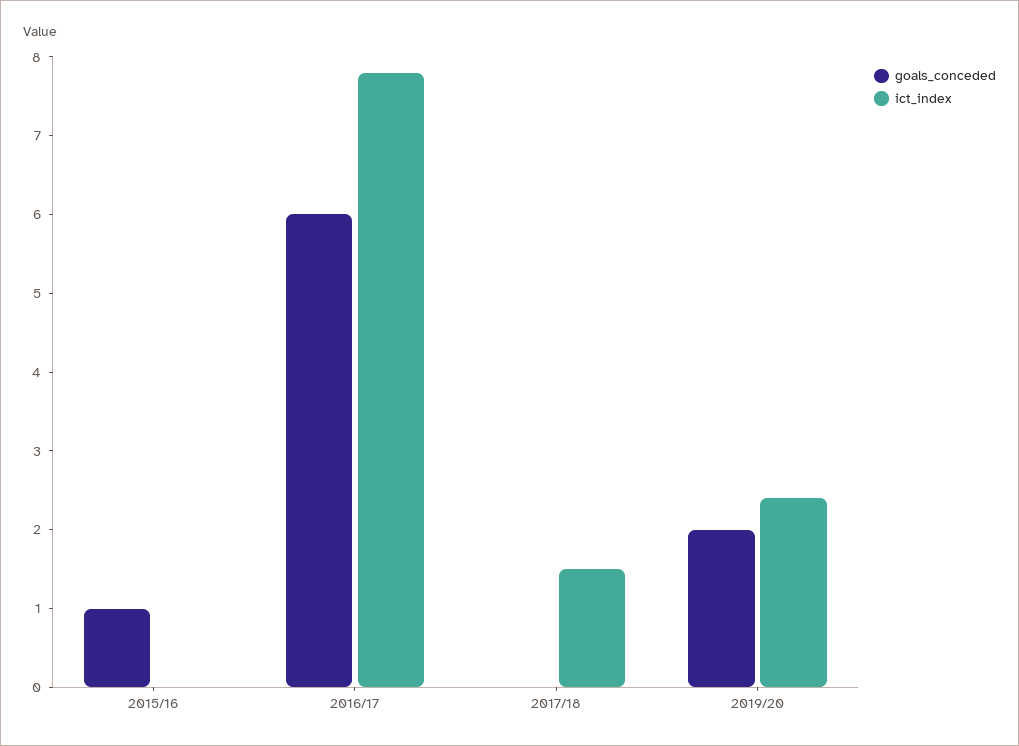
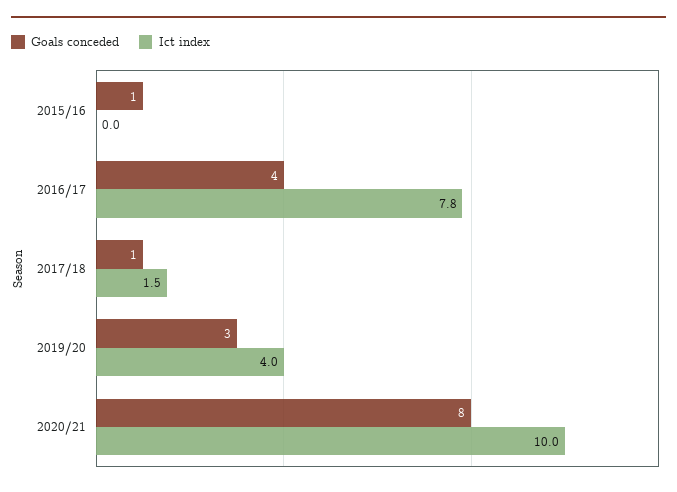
goals_conceded, 2016/17: 6 -> 4
goals_conceded, 2017/18: 0 -> 1
goals_conceded, 2019/20: 2 -> 3
ict_index, 2019/20: 2.5 -> 4
goals_conceded, 2020/21: none -> 8
ict_index, 2020/21: none -> 10

